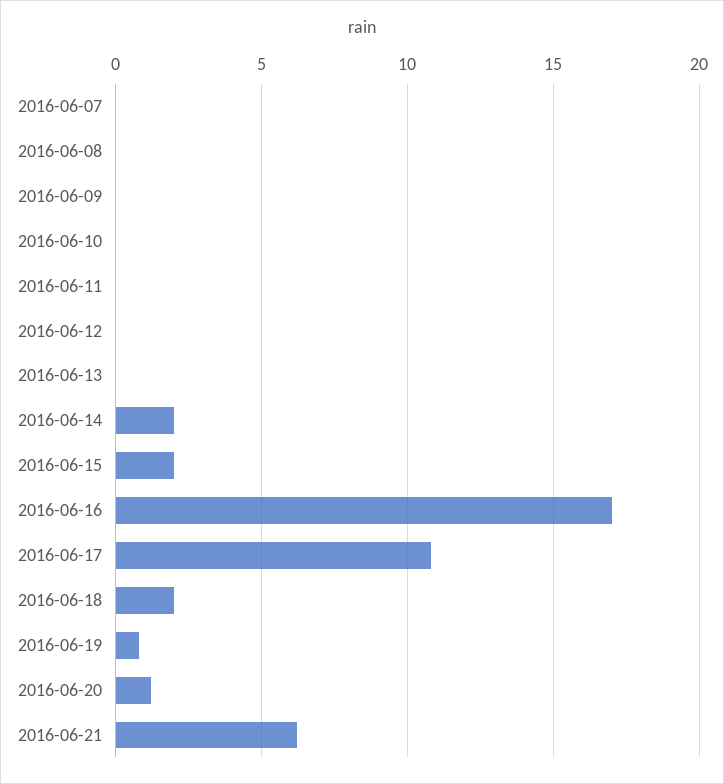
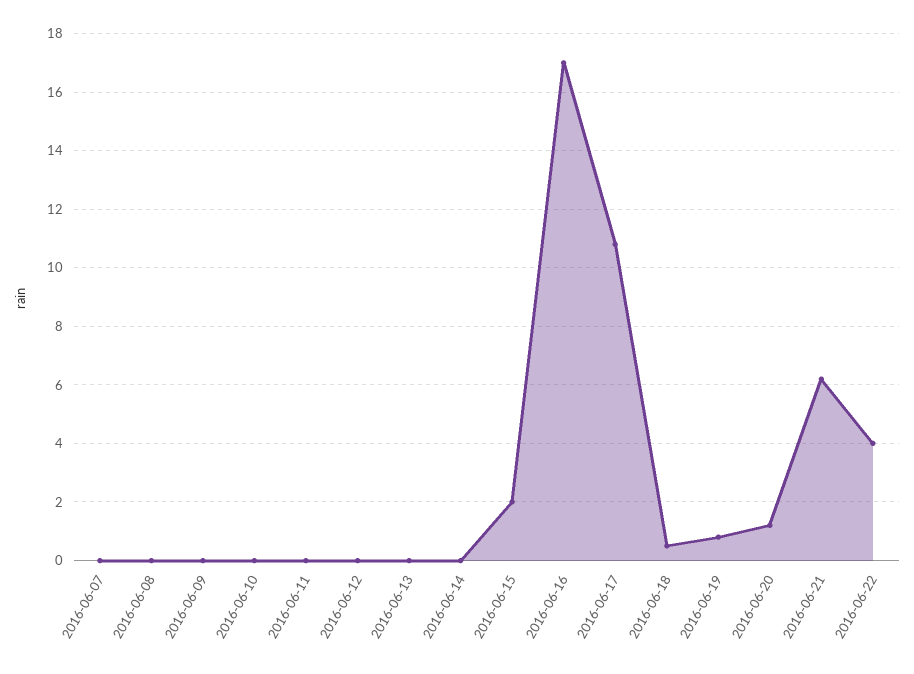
2016-06-14: 2 -> 0
2016-06-18: 2 -> 0.5
2016-06-22: none -> 4

